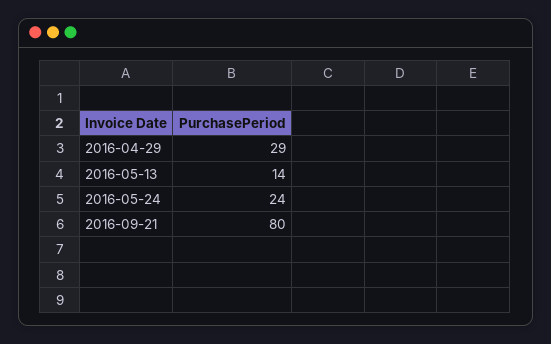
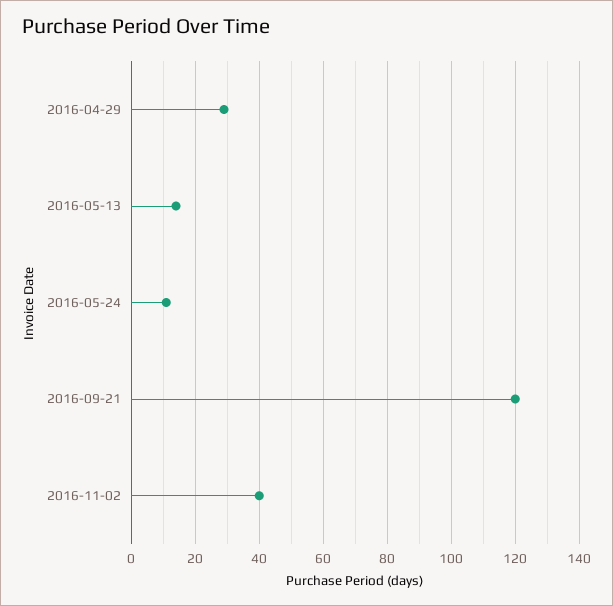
2016-05-24: 24 -> 10
2016-09-21: 80 -> 120
2016-11-02: none -> 40

